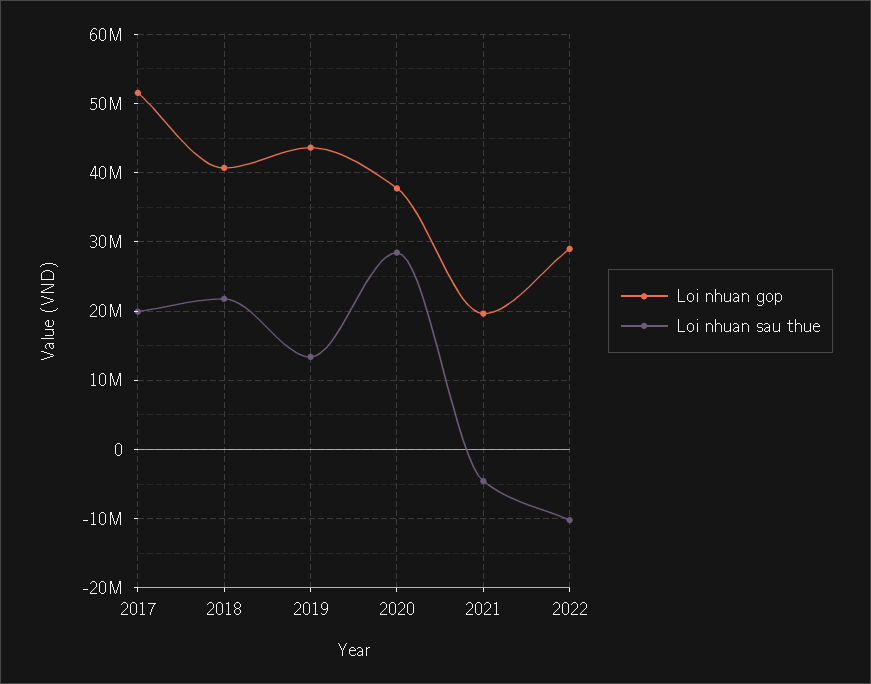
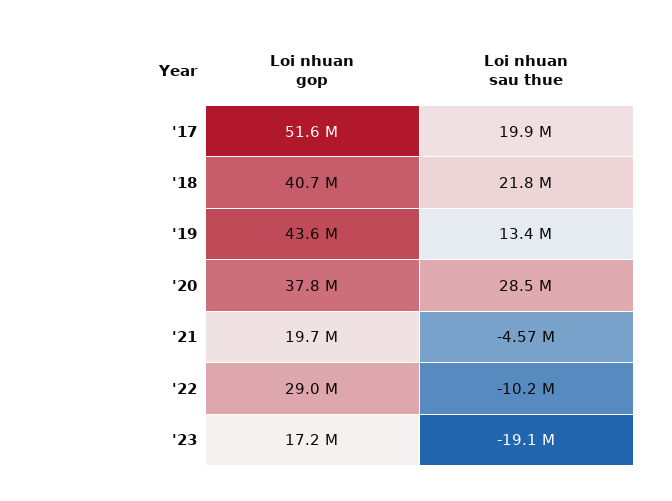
Loi nhuan gop, '23: none -> 17200000
Loi nhuan sau thue, '23: none -> -19100000

